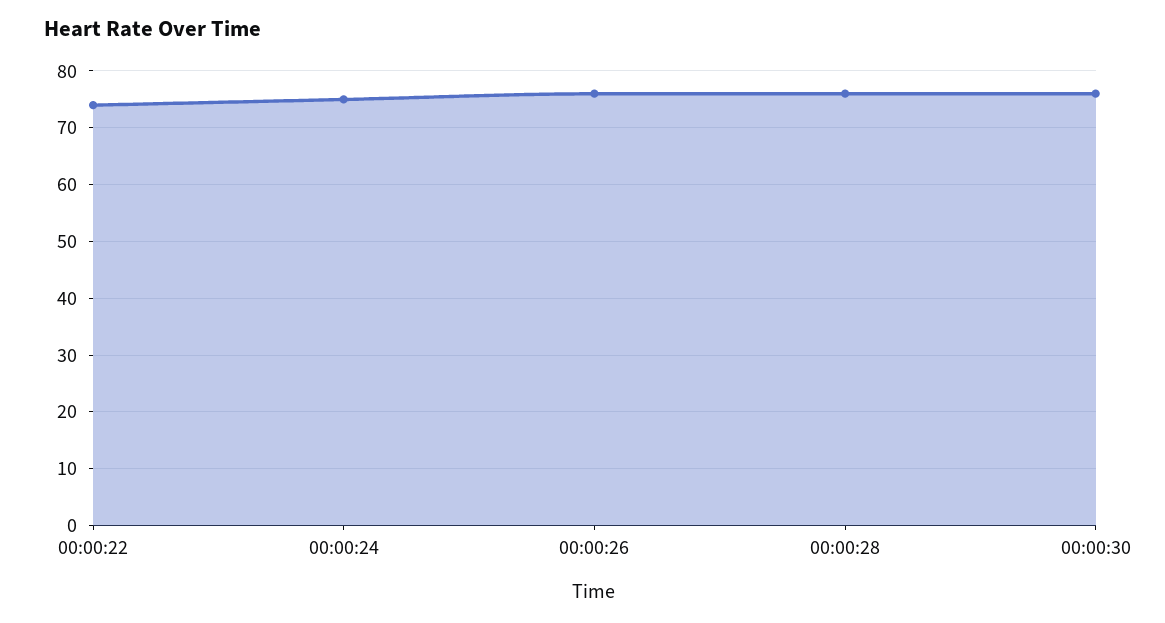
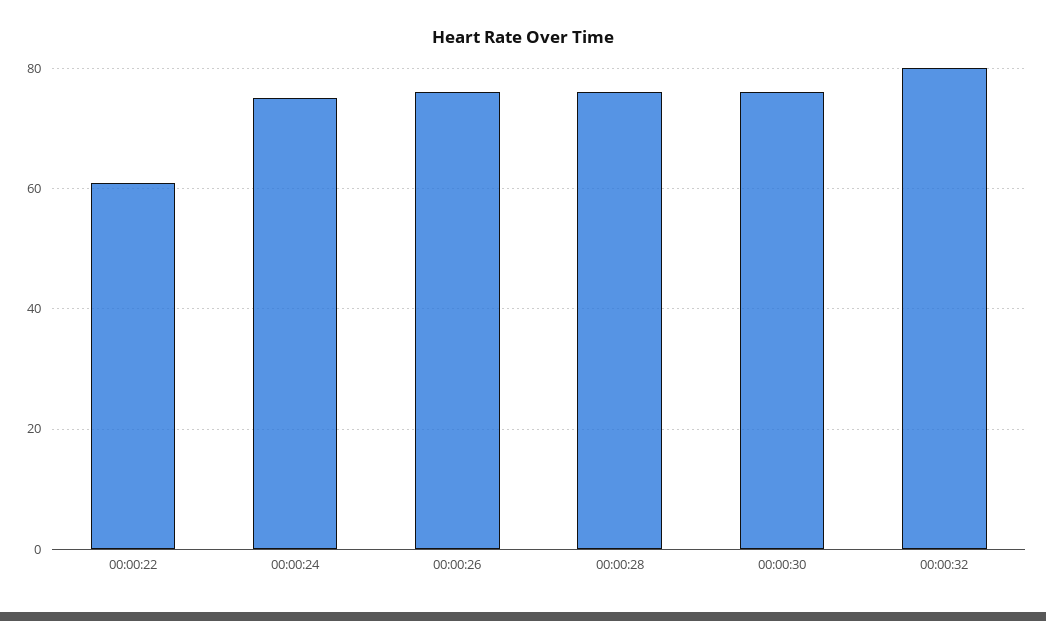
00:00:22: 75 -> 60
00:00:32: none -> 80

